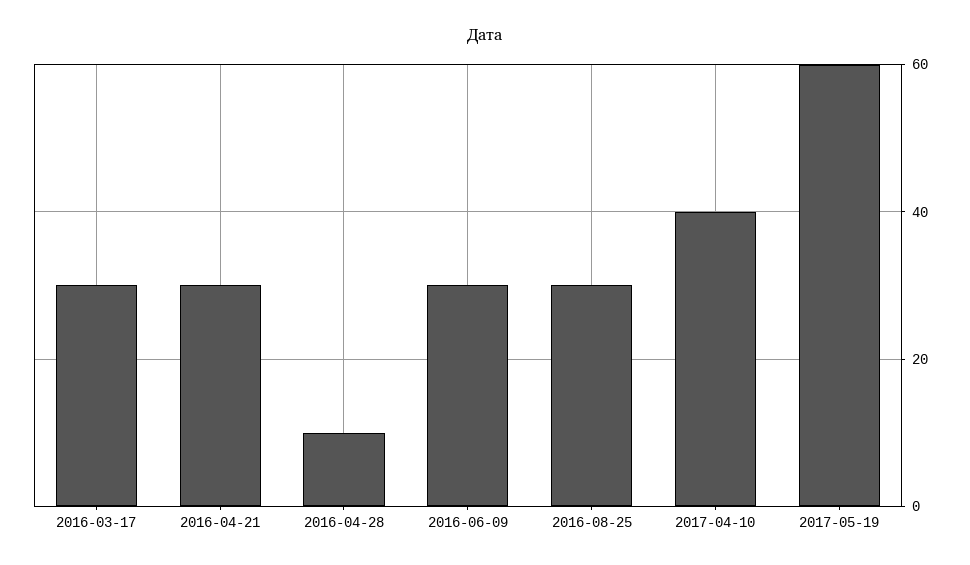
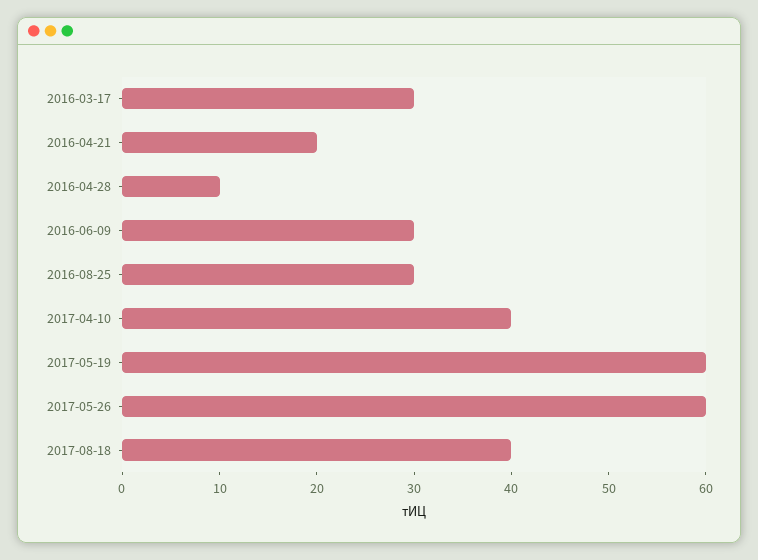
2016-04-21: 30 -> 20
2017-05-26: none -> 60
2017-08-18: none -> 40

